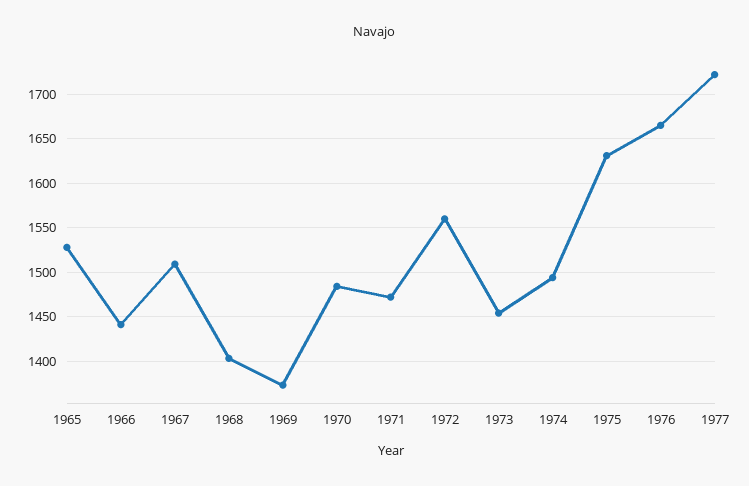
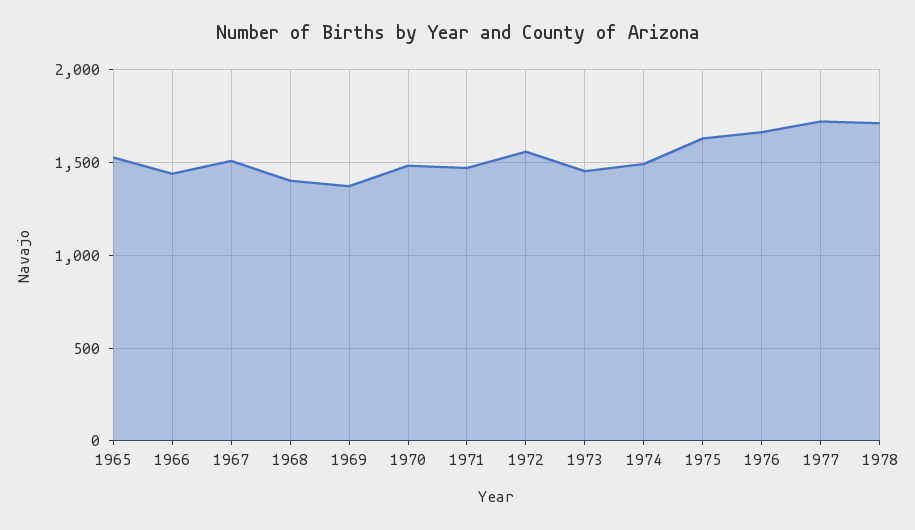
1978: none -> 1700

